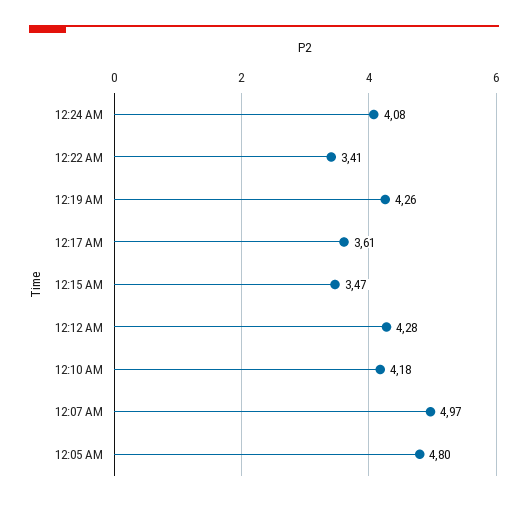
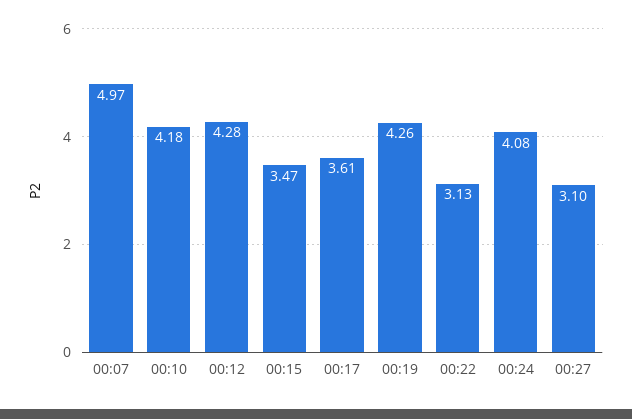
12:22 AM: 3.41 -> 3.13
12:05 AM: 4.8 -> none
00:27: none -> 3.1

